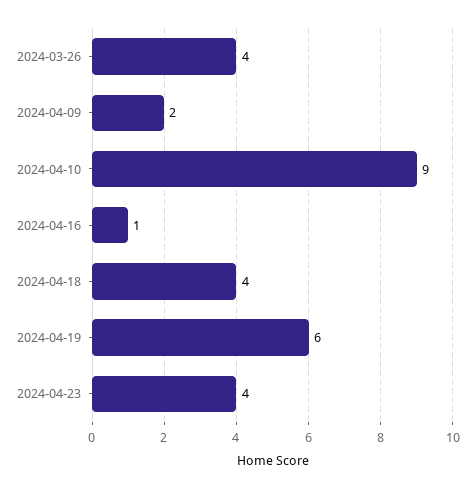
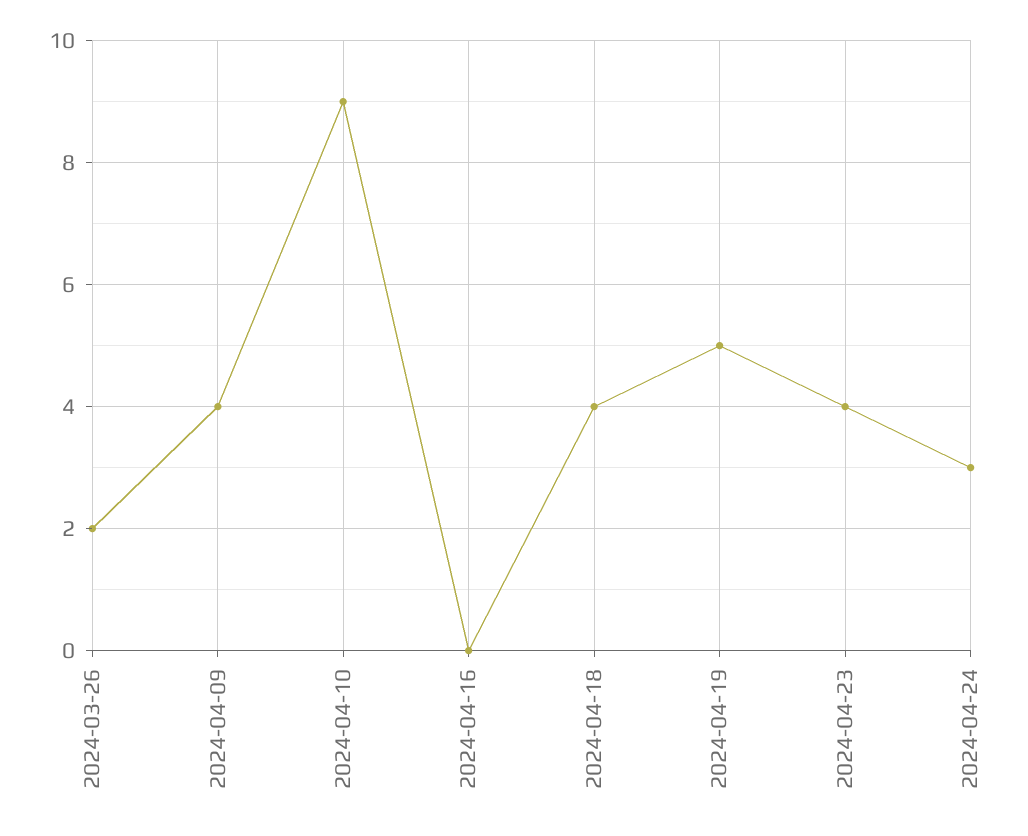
2024-03-26: 4 -> 2
2024-04-09: 2 -> 4
2024-04-16: 1 -> 0
2024-04-19: 6 -> 5
2024-04-24: none -> 3

